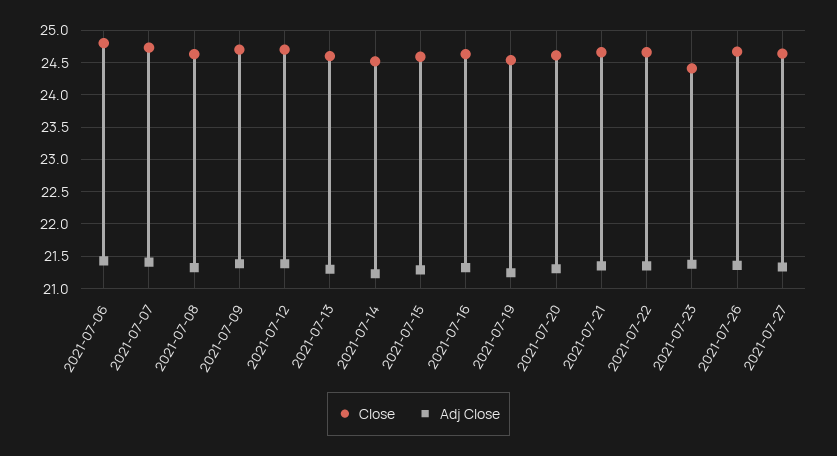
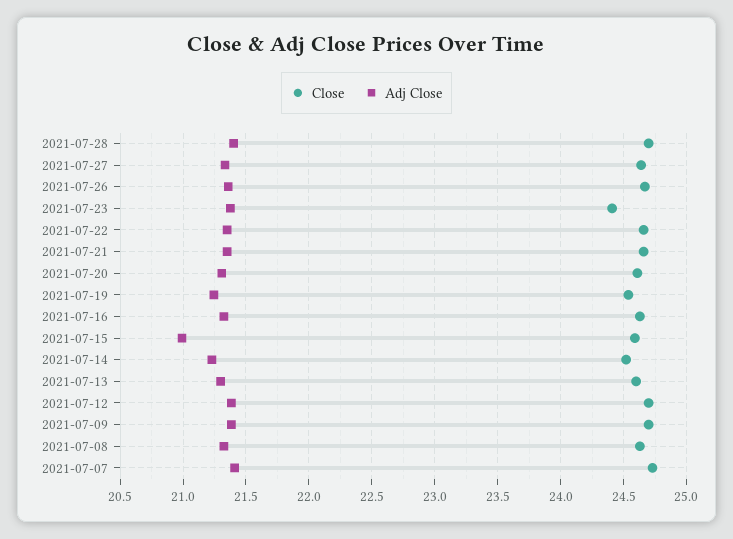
Close, 2021-07-06: 24.8 -> none
Adj Close, 2021-07-06: 21.4 -> none
Adj Close, 2021-07-15: 21.3 -> 21
Close, 2021-07-28: none -> 24.7
Adj Close, 2021-07-28: none -> 21.4

